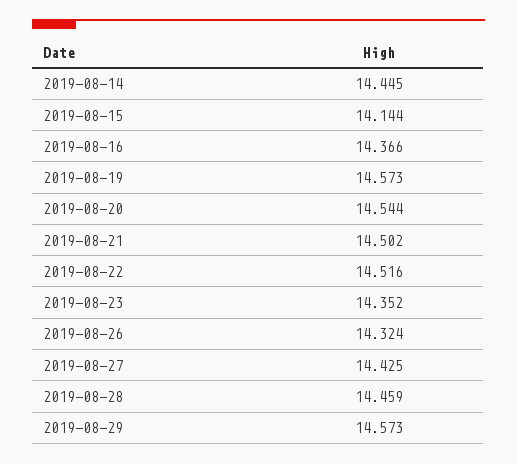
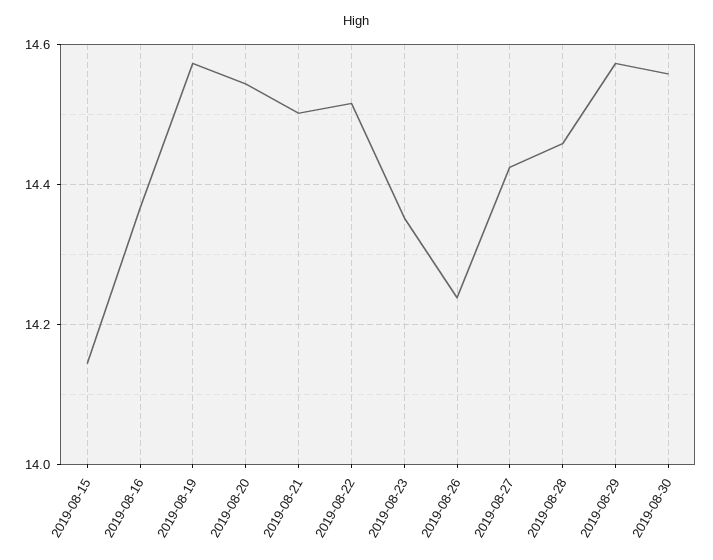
2019-08-14: 14.445 -> none
2019-08-26: 14.324 -> 14.24
2019-08-30: none -> 14.56

